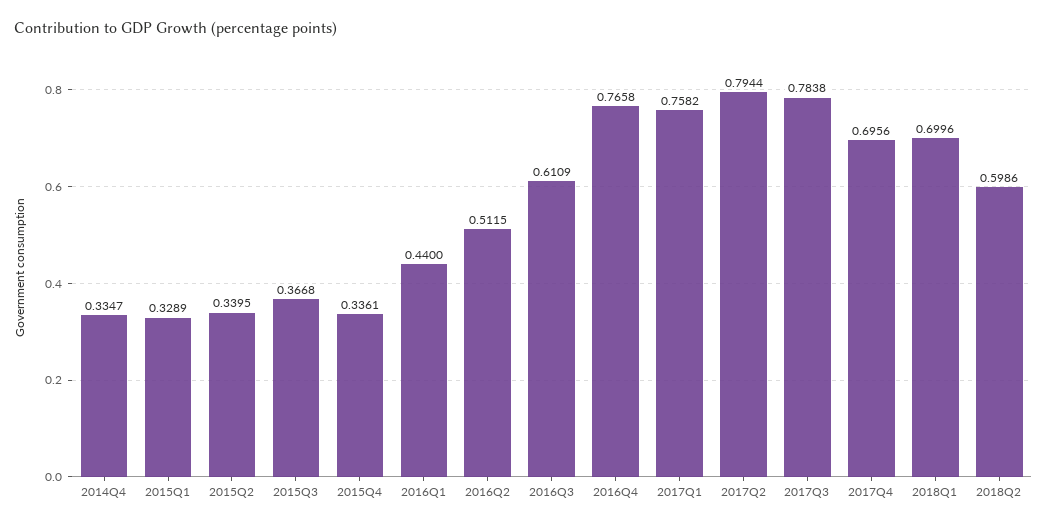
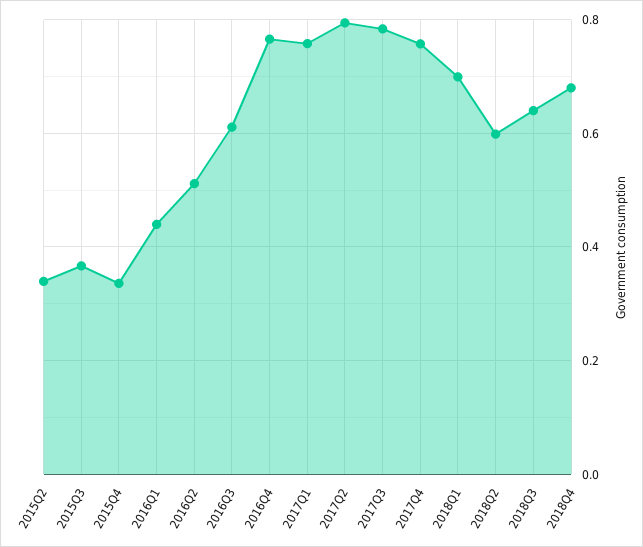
2014Q4: 0.3347 -> none
2015Q1: 0.3289 -> none
2017Q4: 0.6956 -> 0.76
2018Q3: none -> 0.64
2018Q4: none -> 0.68

